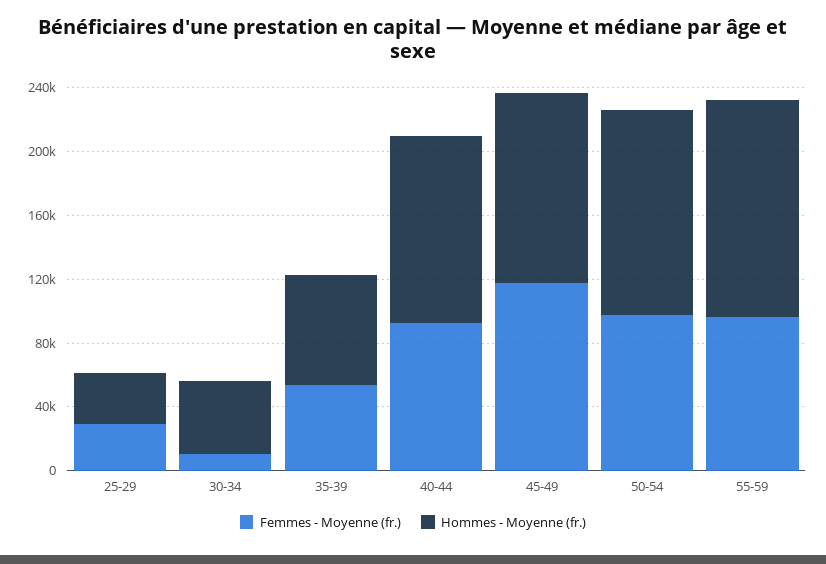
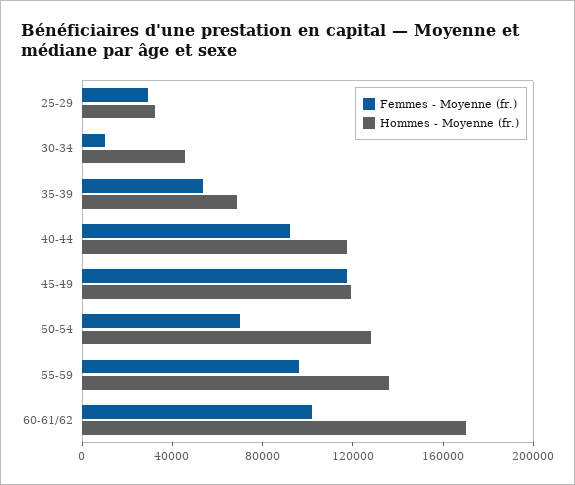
Femmes - Moyenne (fr.), 50-54: 100000 -> 70000
Femmes - Moyenne (fr.), 60-61/62: none -> 100000
Hommes - Moyenne (fr.), 60-61/62: none -> 170000

